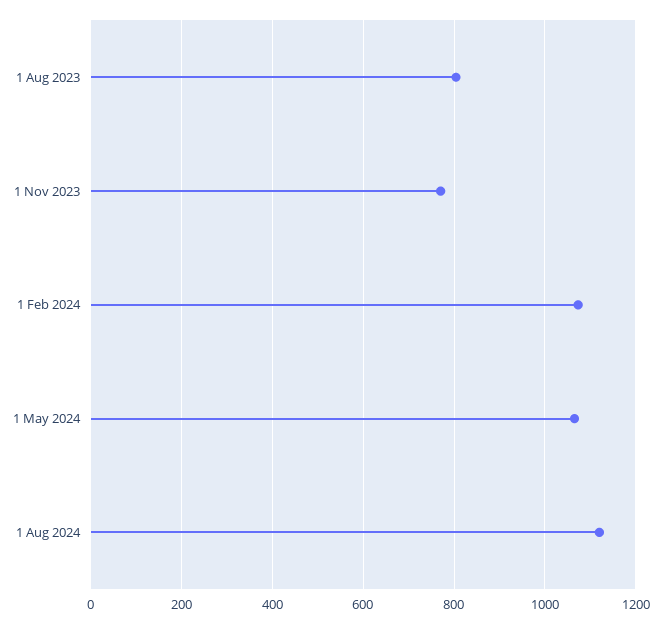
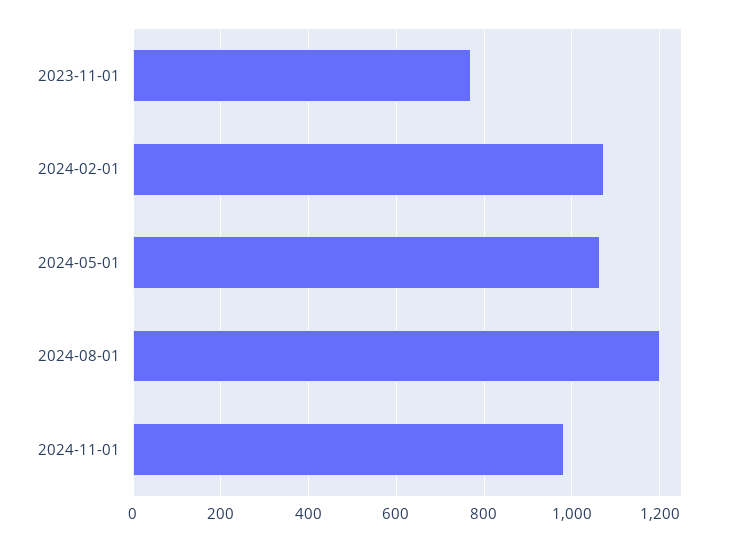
1 Aug 2023: 800 -> none
1 Aug 2024: 1120 -> 1200
2024-11-01: none -> 980

